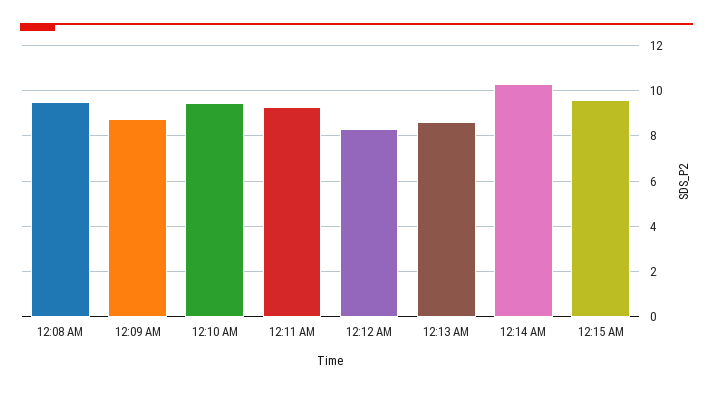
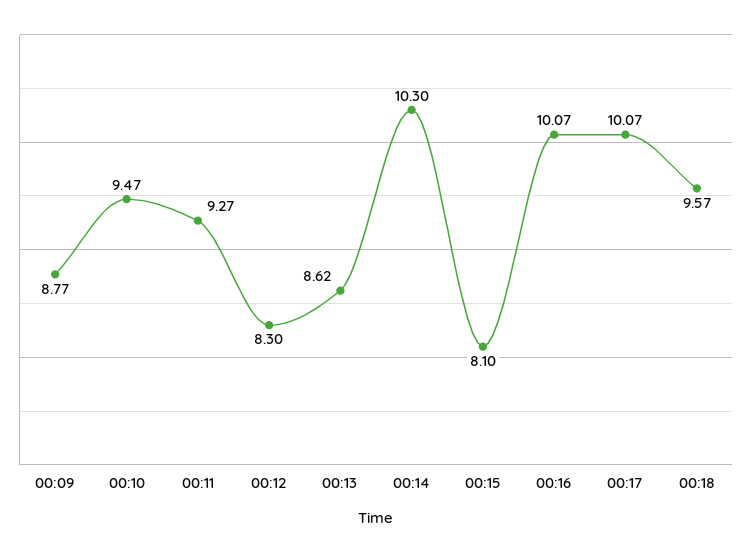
12:08 AM: 9.5 -> none
12:15 AM: 9.5 -> 8.1
00:16: none -> 10.07
00:17: none -> 10.07
00:18: none -> 9.57

